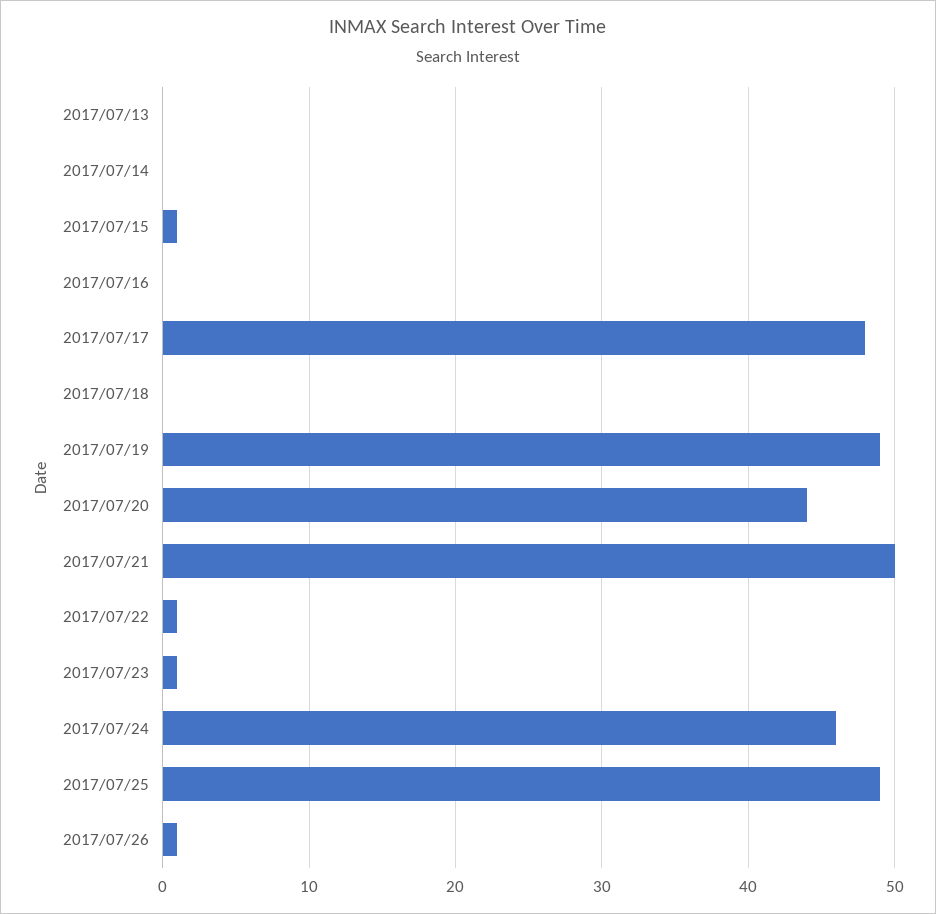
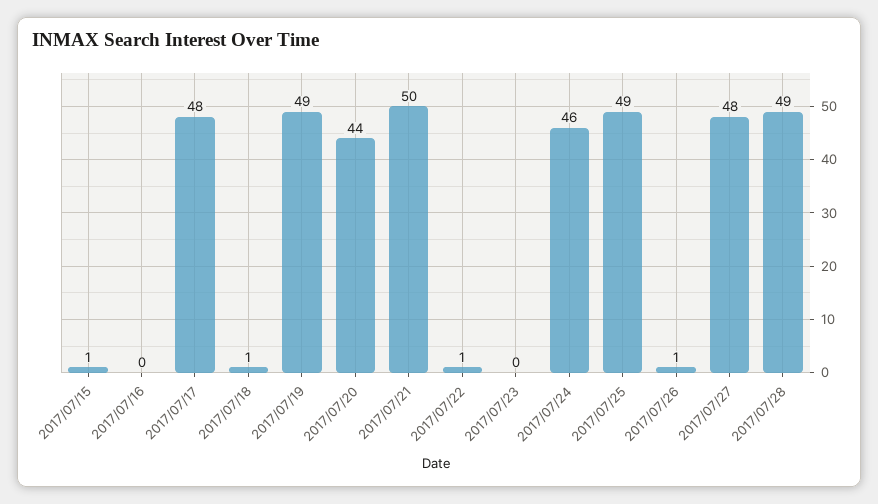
2017/07/13: 0 -> none
2017/07/14: 0 -> none
2017/07/18: 0 -> 1
2017/07/23: 1 -> 0
2017/07/27: none -> 48
2017/07/28: none -> 49

